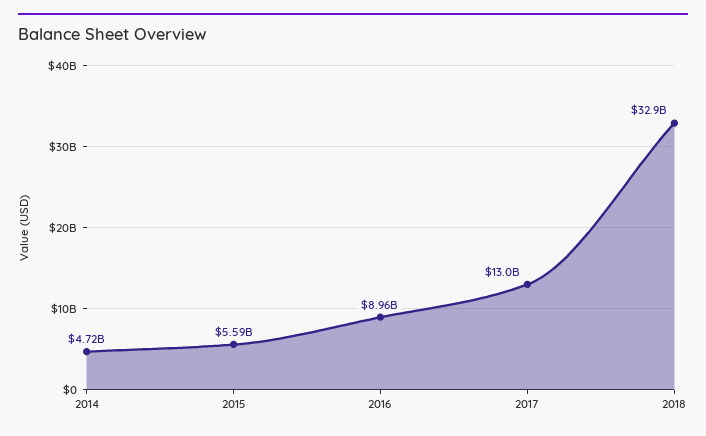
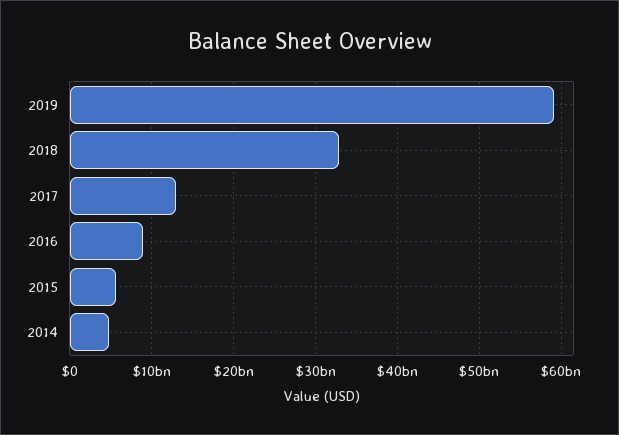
2019: none -> 59000000000

